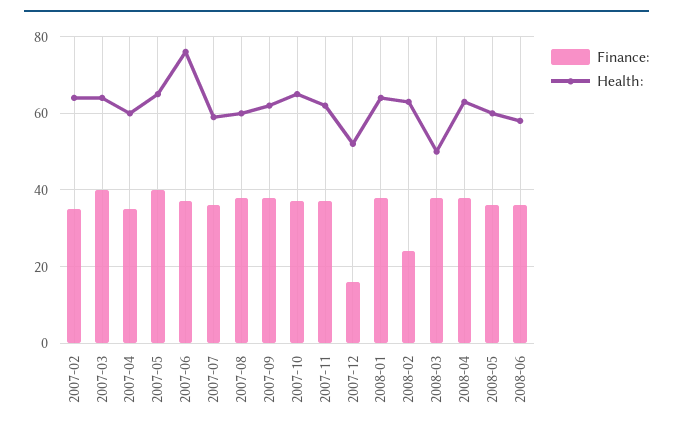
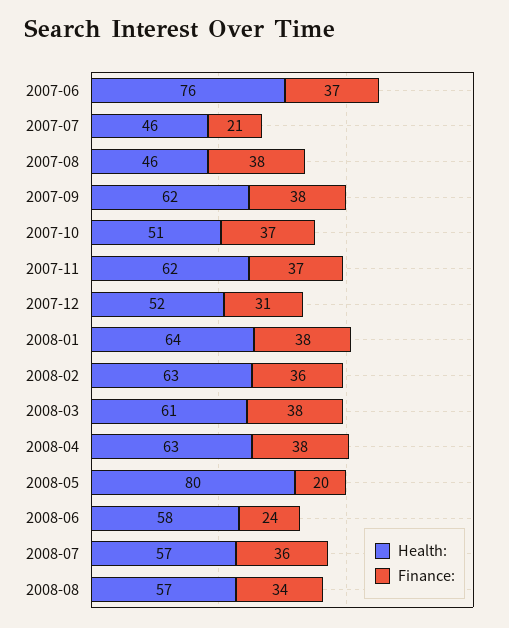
Finance:, 2007-02: 35 -> none
Health:, 2007-02: 65 -> none
Finance:, 2007-03: 40 -> none
Health:, 2007-03: 65 -> none
Finance:, 2007-04: 35 -> none
Health:, 2007-04: 60 -> none
Finance:, 2007-05: 40 -> none
Health:, 2007-05: 65 -> none
Finance:, 2007-07: 35 -> 21
Health:, 2007-07: 60 -> 46
Health:, 2007-08: 60 -> 46
Health:, 2007-10: 65 -> 51
Finance:, 2007-12: 15 -> 31
Finance:, 2008-02: 25 -> 36
Health:, 2008-03: 50 -> 61
Finance:, 2008-05: 35 -> 20
Health:, 2008-05: 60 -> 80
Finance:, 2008-06: 35 -> 24
Health:, 2008-07: none -> 57
Finance:, 2008-07: none -> 36
Health:, 2008-08: none -> 57
Finance:, 2008-08: none -> 34

